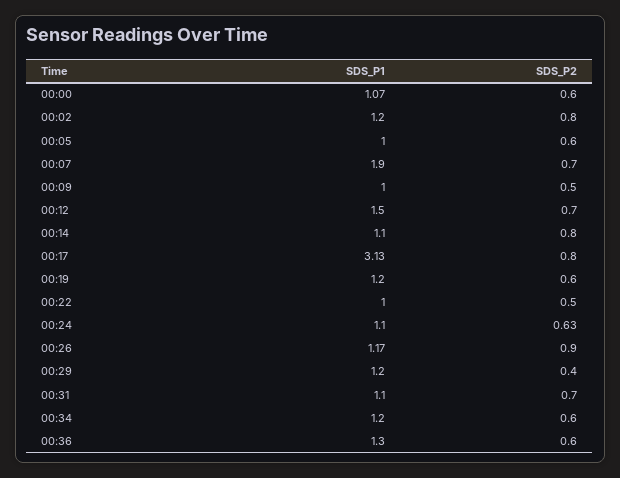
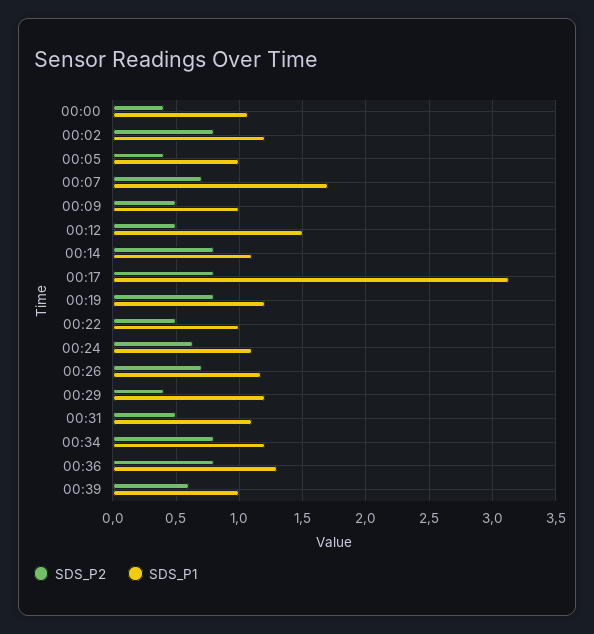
SDS_P2, 00:00: 0.6 -> 0.4
SDS_P2, 00:05: 0.6 -> 0.4
SDS_P1, 00:07: 1.9 -> 1.7
SDS_P2, 00:12: 0.7 -> 0.5
SDS_P2, 00:19: 0.6 -> 0.8
SDS_P2, 00:26: 0.9 -> 0.7
SDS_P2, 00:31: 0.7 -> 0.5
SDS_P2, 00:34: 0.6 -> 0.8
SDS_P2, 00:36: 0.6 -> 0.8
SDS_P2, 00:39: none -> 0.6
SDS_P1, 00:39: none -> 1

